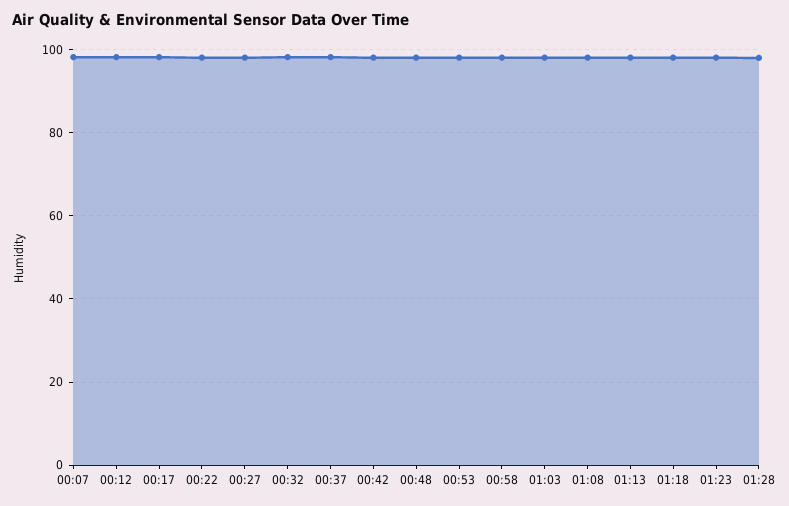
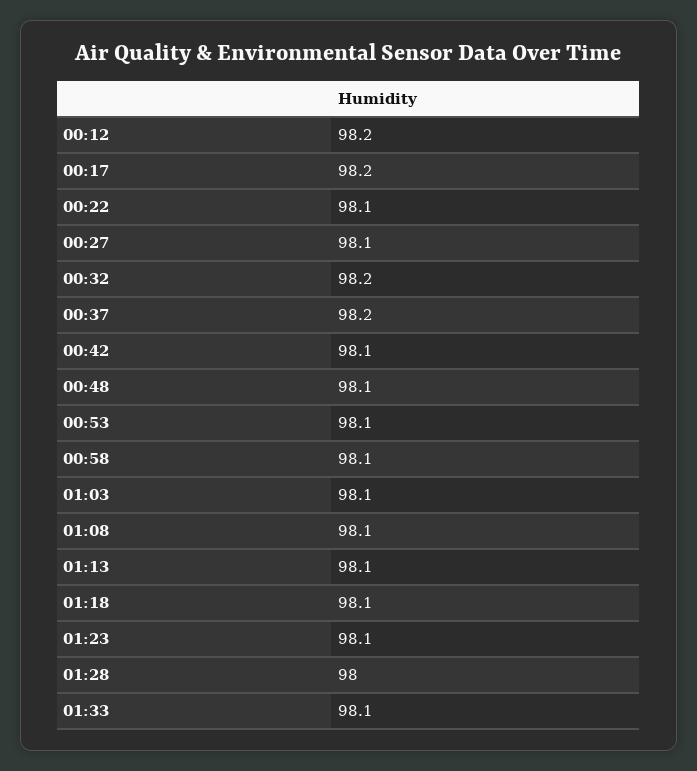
00:07: 98 -> none
01:33: none -> 98.1

